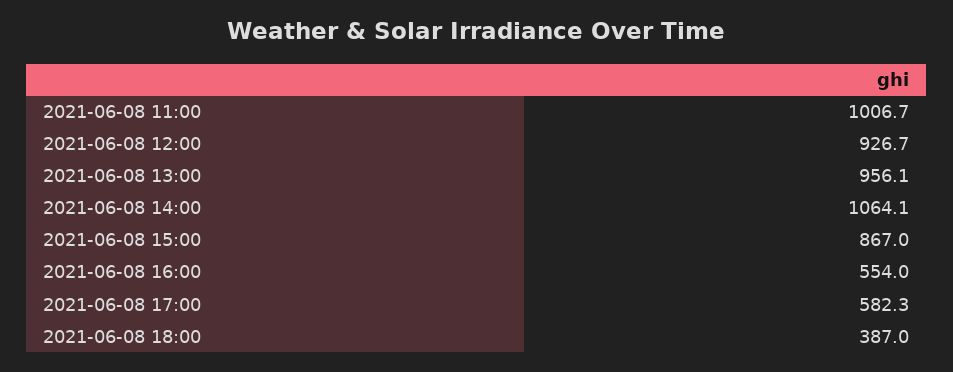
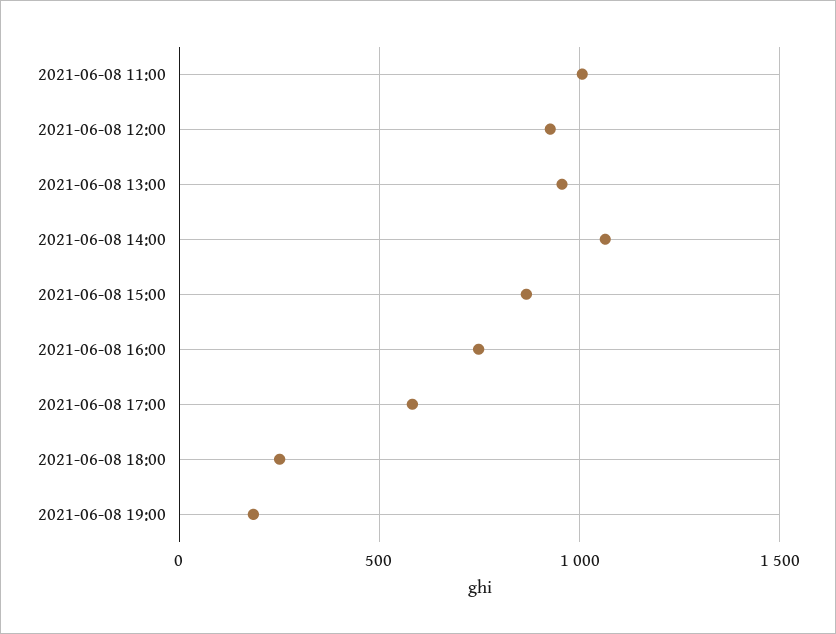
2021-06-08 16:00: 554 -> 750
2021-06-08 18:00: 387 -> 250
2021-06-08 19:00: none -> 200

